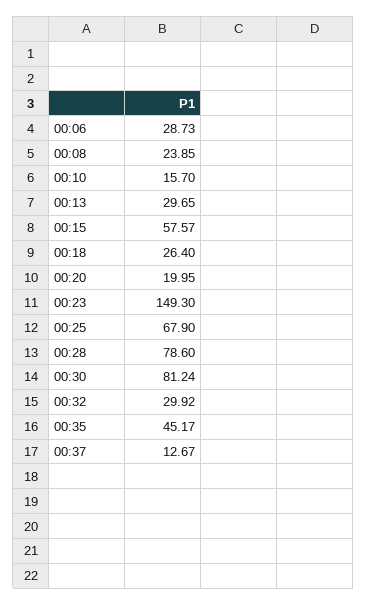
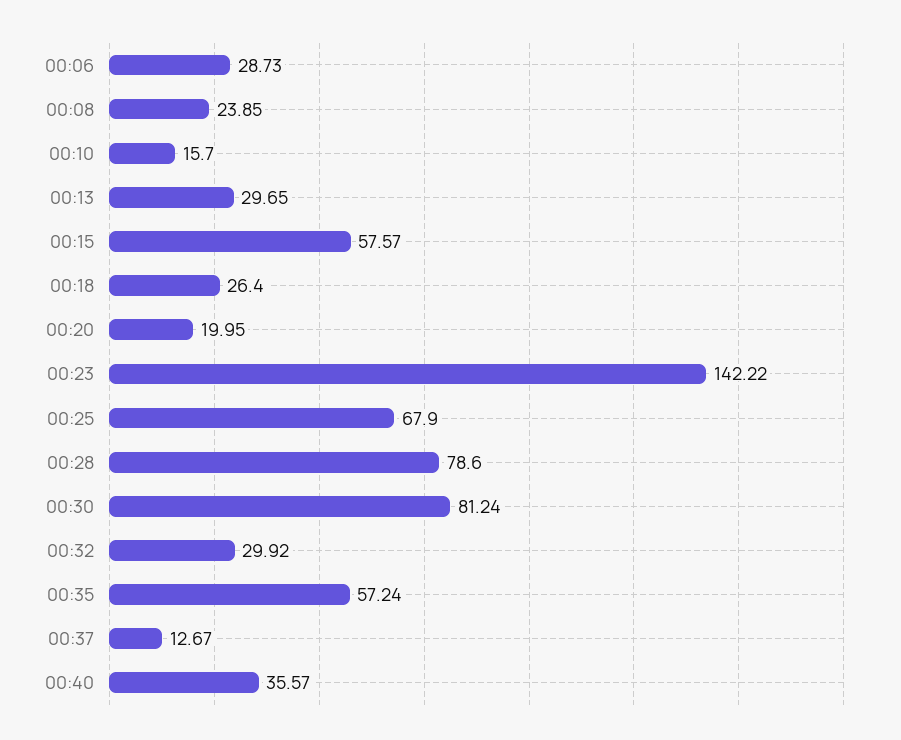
00:23: 149.3 -> 142.22
00:35: 45.17 -> 57.24
00:40: none -> 35.57

